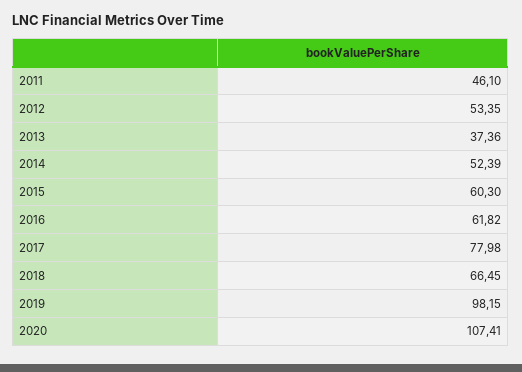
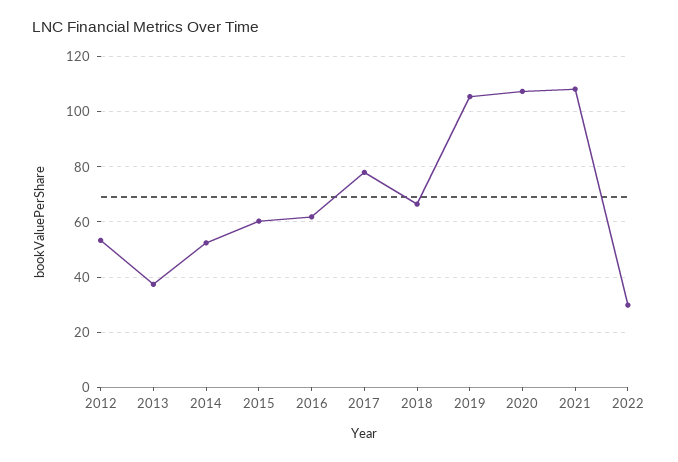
2011: 46.1 -> none
2019: 98.15 -> 105
2021: none -> 107.5
2022: none -> 30

